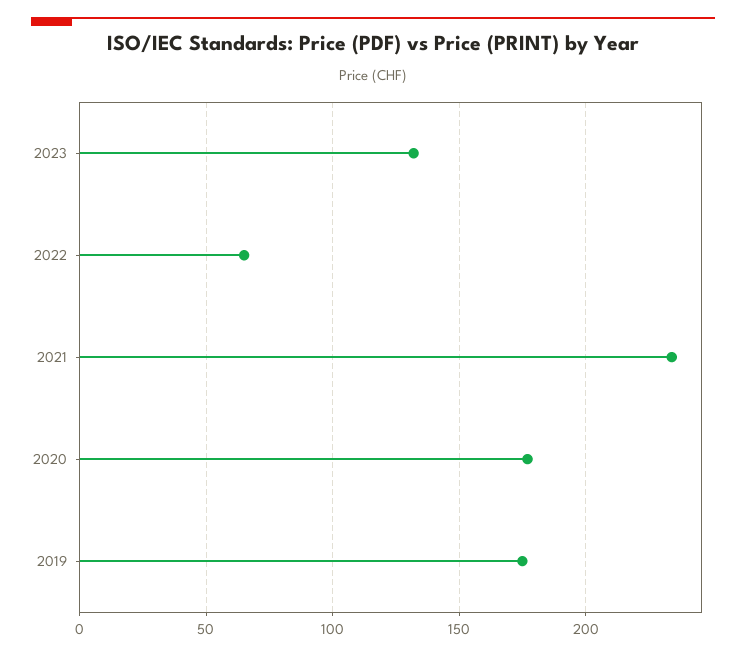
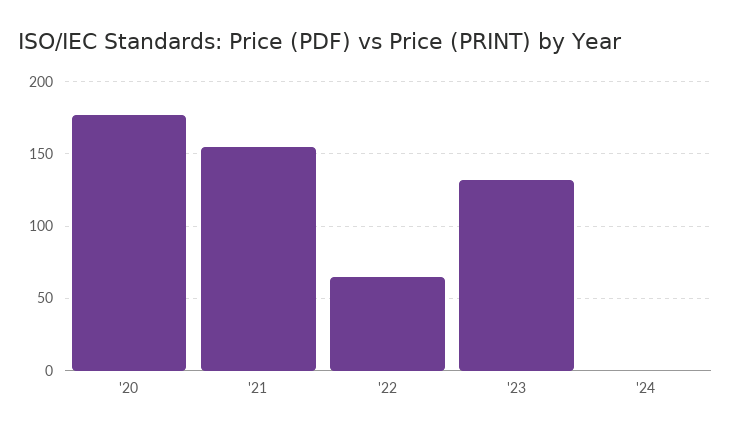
2021: 235 -> 155
2019: 175 -> none
'24: none -> 0

